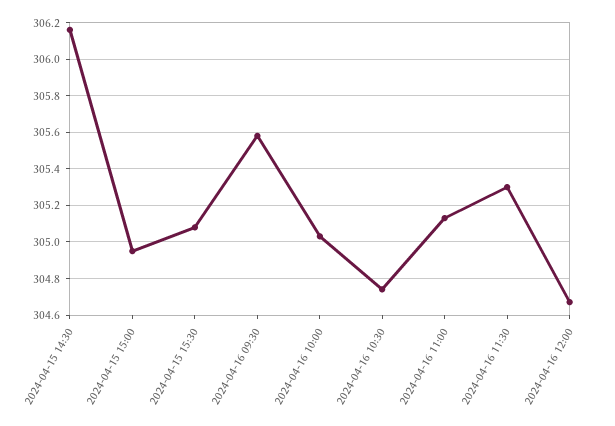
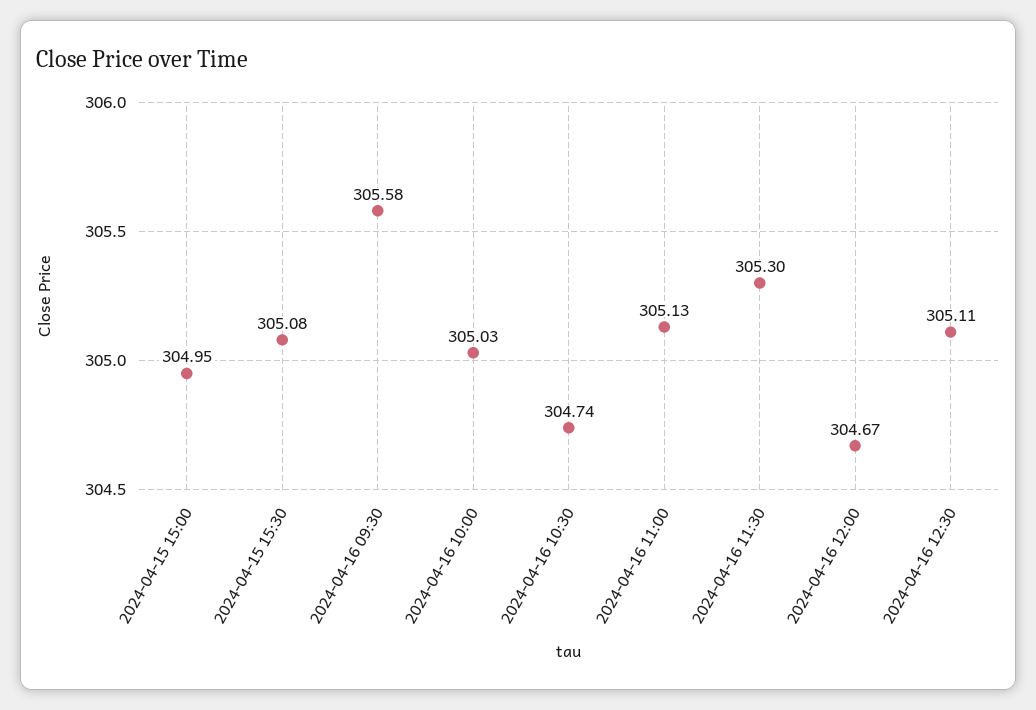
2024-04-15 14:30: 306.15 -> none
2024-04-16 12:30: none -> 305.11

